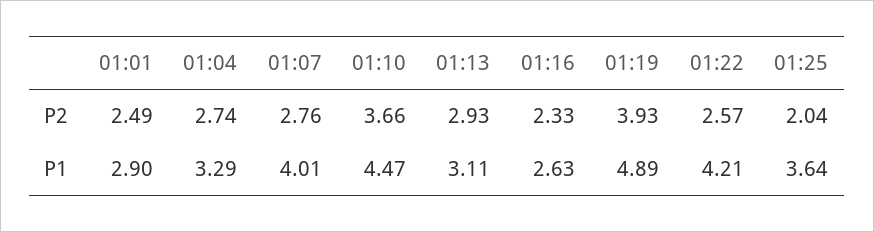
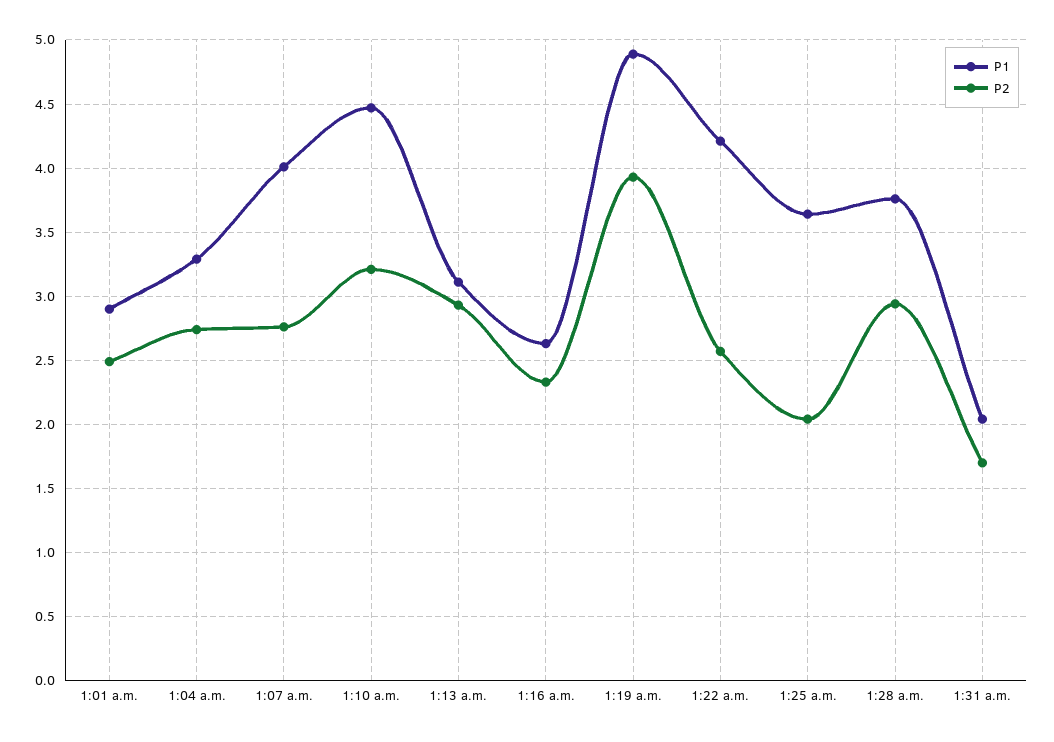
P2, 01:10: 3.66 -> 3.2
P1, 1:28 a.m.: none -> 3.75
P2, 1:28 a.m.: none -> 2.95
P1, 1:31 a.m.: none -> 2.05
P2, 1:31 a.m.: none -> 1.7

